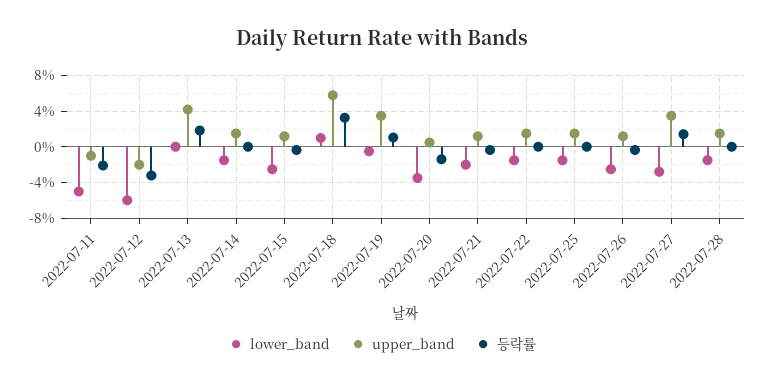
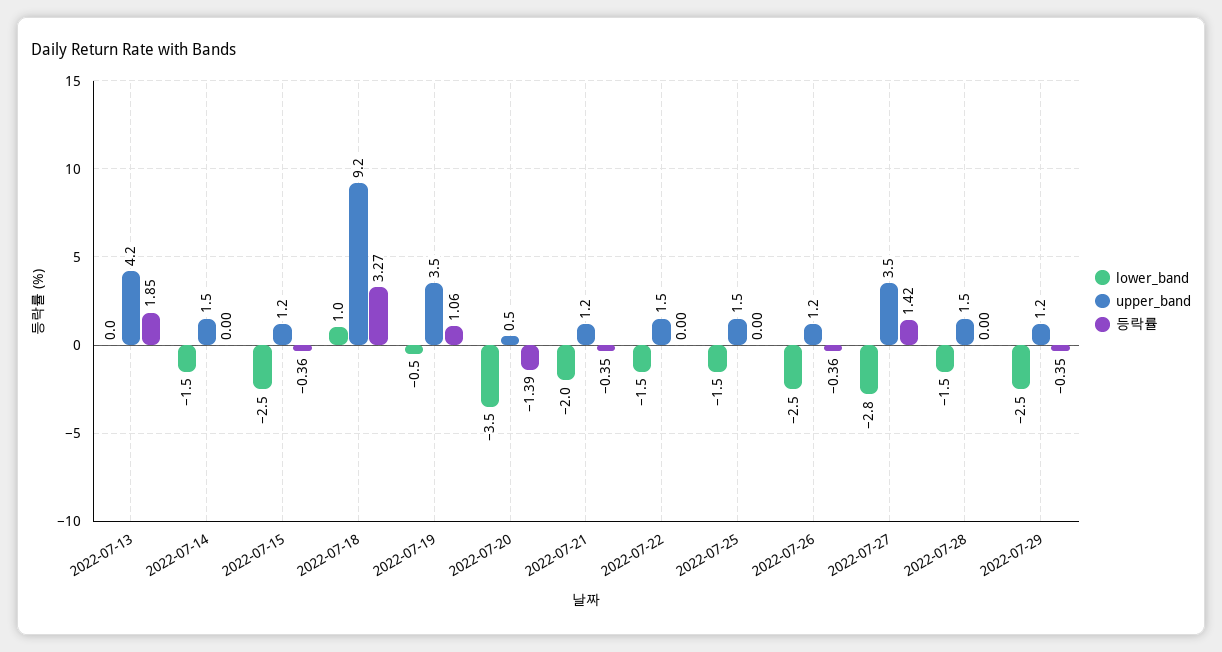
lower_band, 2022-07-11: -5 -> none
upper_band, 2022-07-11: -1 -> none
등락률, 2022-07-11: -2 -> none
lower_band, 2022-07-12: -6 -> none
upper_band, 2022-07-12: -2 -> none
등락률, 2022-07-12: -3 -> none
upper_band, 2022-07-18: 6 -> 9.2
lower_band, 2022-07-29: none -> -2.5
upper_band, 2022-07-29: none -> 1.2
등락률, 2022-07-29: none -> -0.35

